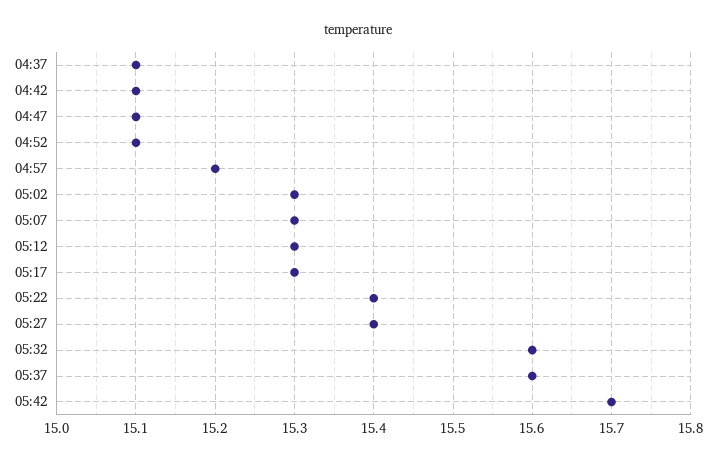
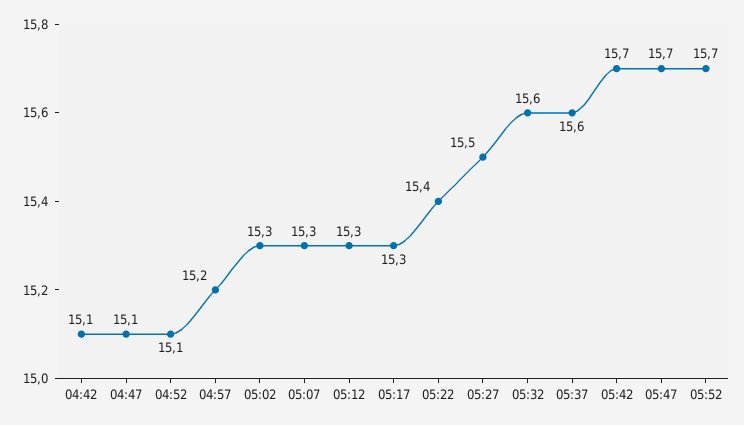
04:37: 15.1 -> none
05:27: 15.4 -> 15.5
05:47: none -> 15.7
05:52: none -> 15.7

